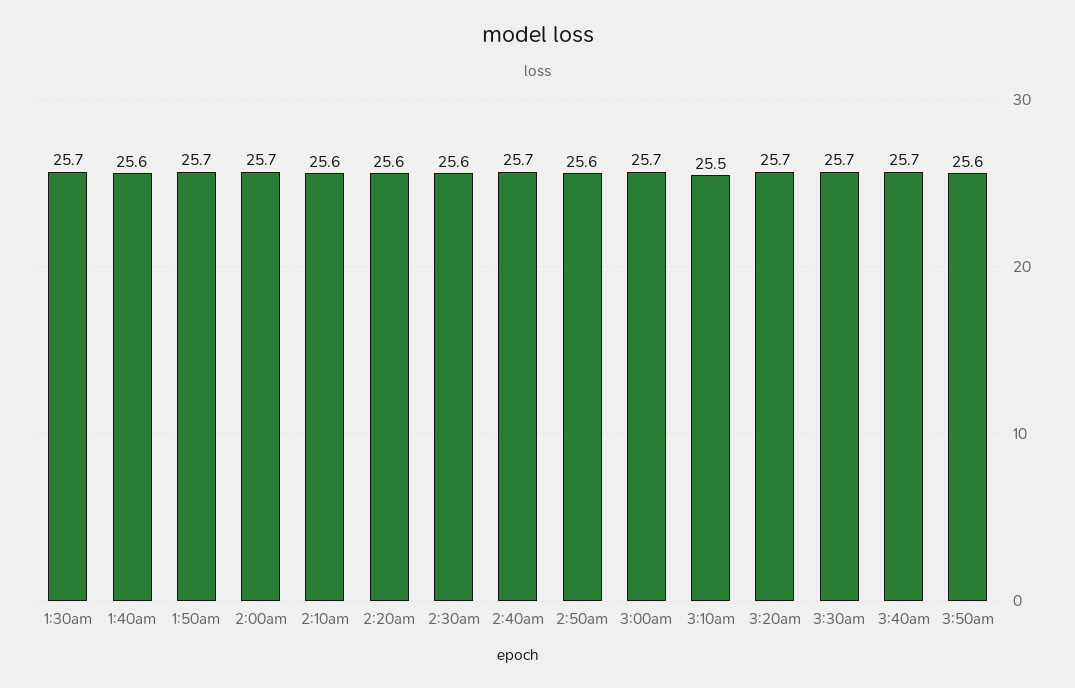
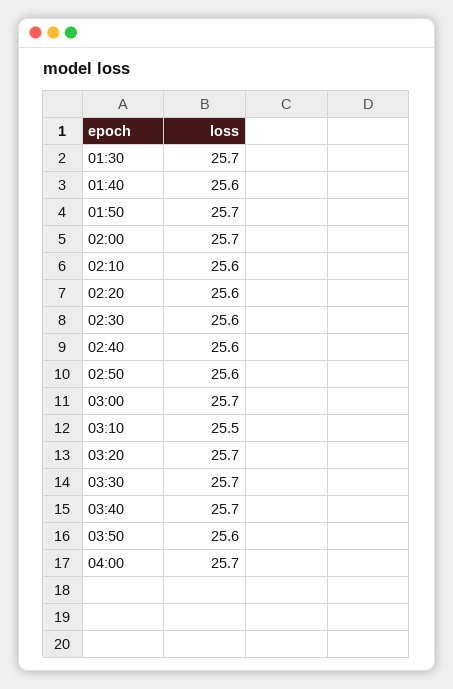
2:40am: 25.7 -> 25.6
04:00: none -> 25.7

